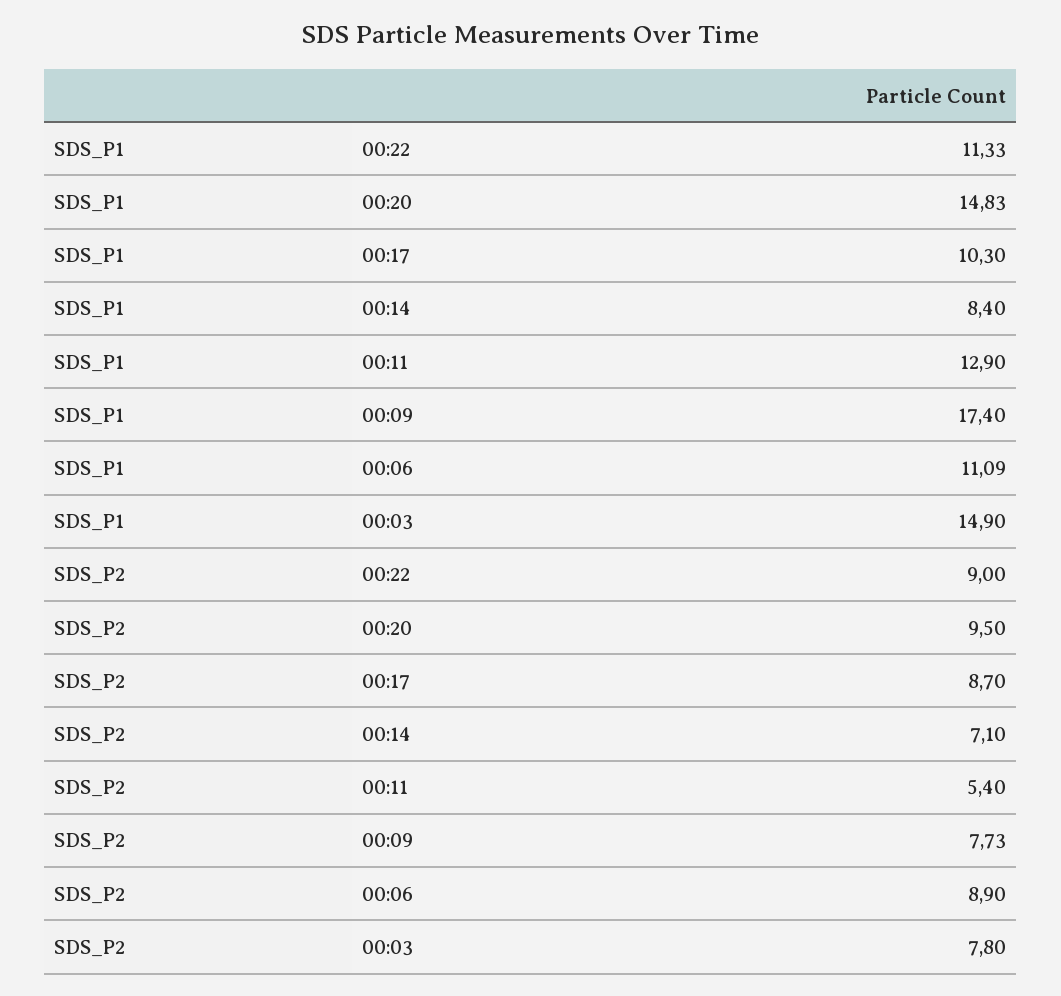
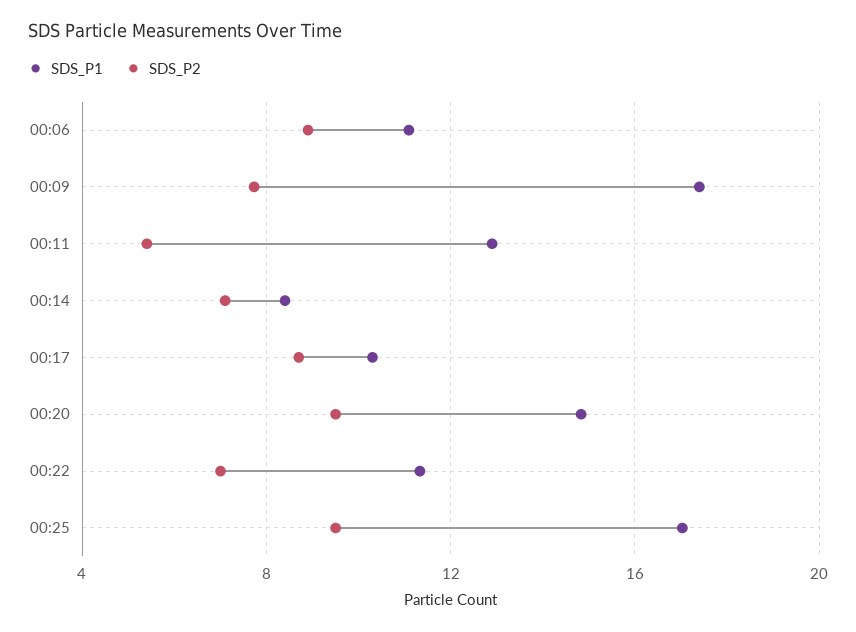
SDS_P1, 00:03: 14.9 -> none
SDS_P2, 00:22: 9 -> 7
SDS_P2, 00:03: 7.8 -> none
SDS_P1, 00:25: none -> 17
SDS_P2, 00:25: none -> 9.5

